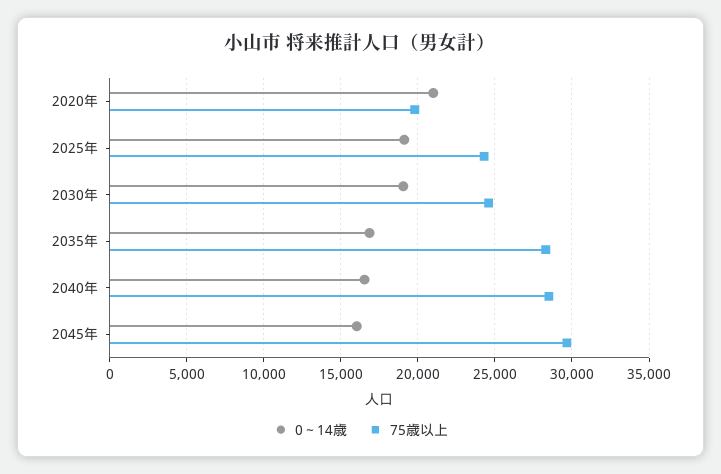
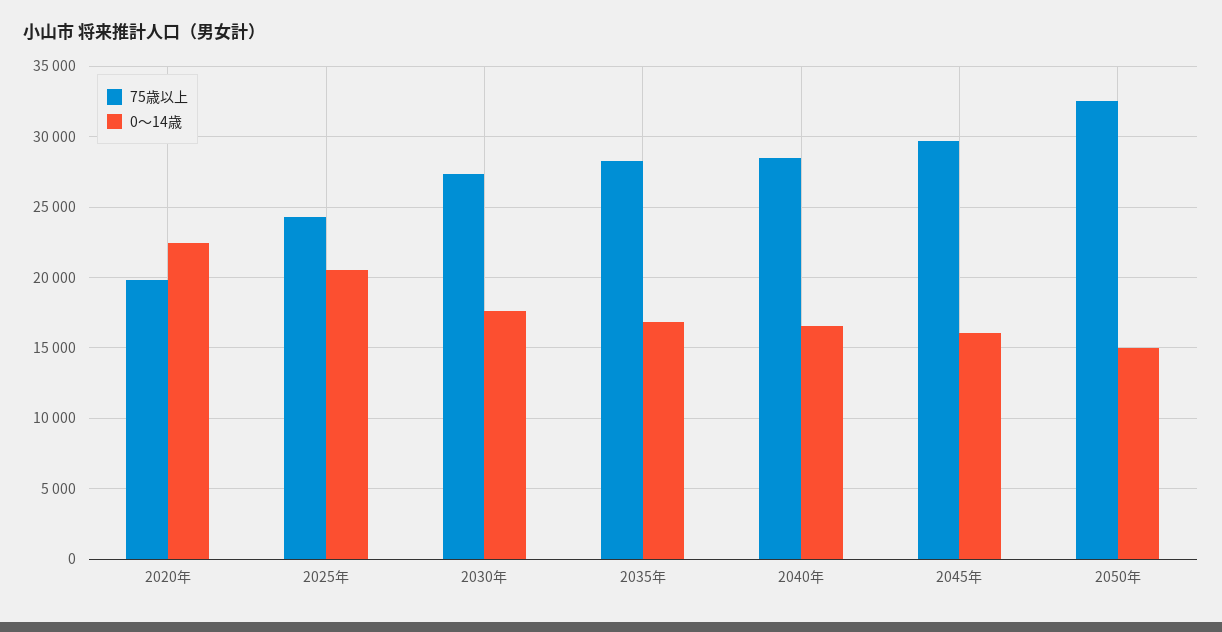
0～14歳, 2020年: 21000 -> 22500
0～14歳, 2025年: 19000 -> 20500
0～14歳, 2030年: 19000 -> 17500
75歳以上, 2030年: 24500 -> 27500
75歳以上, 2050年: none -> 32500
0～14歳, 2050年: none -> 15000

